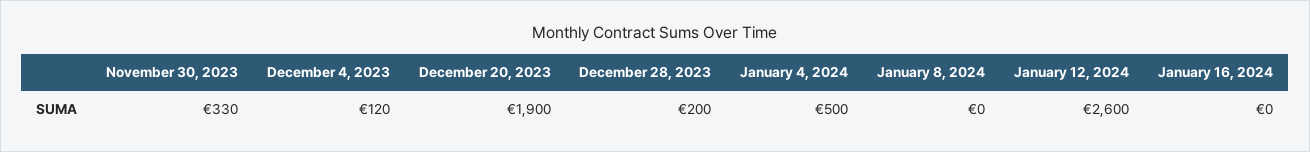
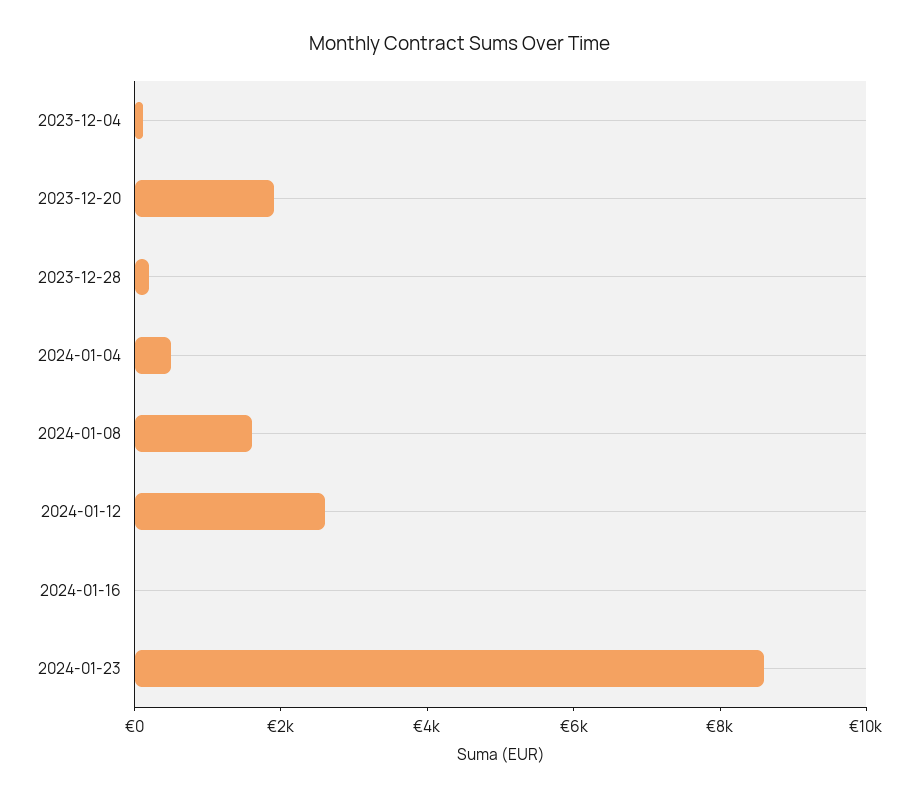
November 30, 2023: 330 -> none
January 8, 2024: 0 -> 1500
2024-01-23: none -> 8500

